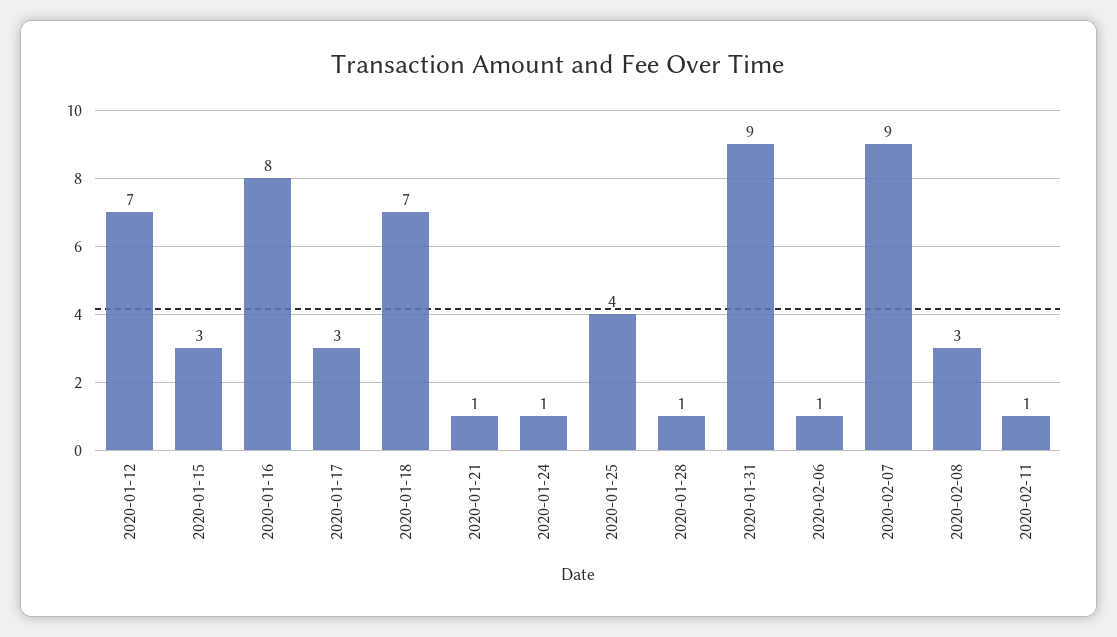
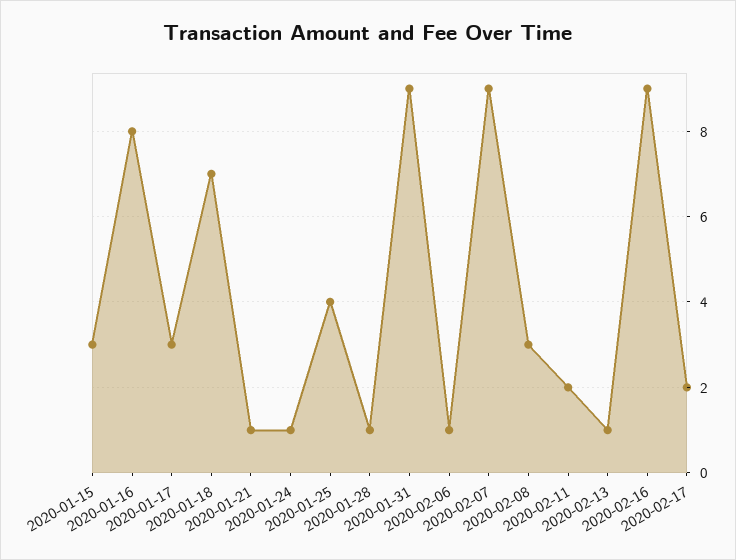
2020-01-12: 7 -> none
2020-02-11: 1 -> 2
2020-02-13: none -> 1
2020-02-16: none -> 9
2020-02-17: none -> 2

